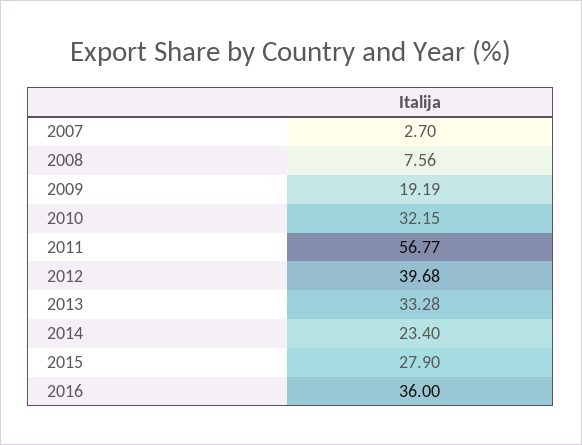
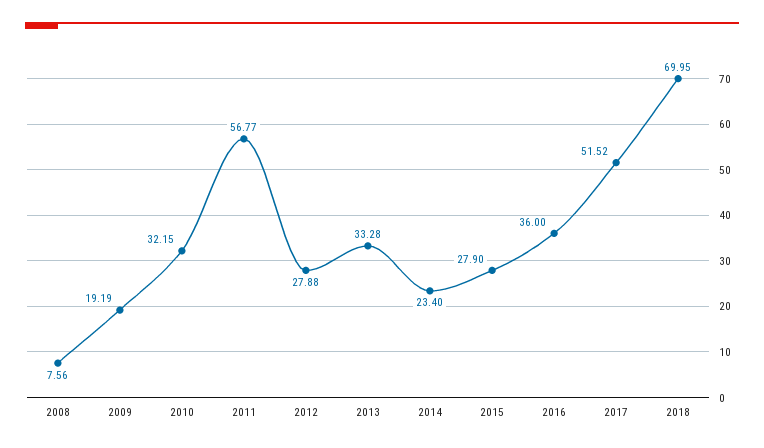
2007: 2.7 -> none
2012: 39.68 -> 27.88
2017: none -> 51.52
2018: none -> 69.95

